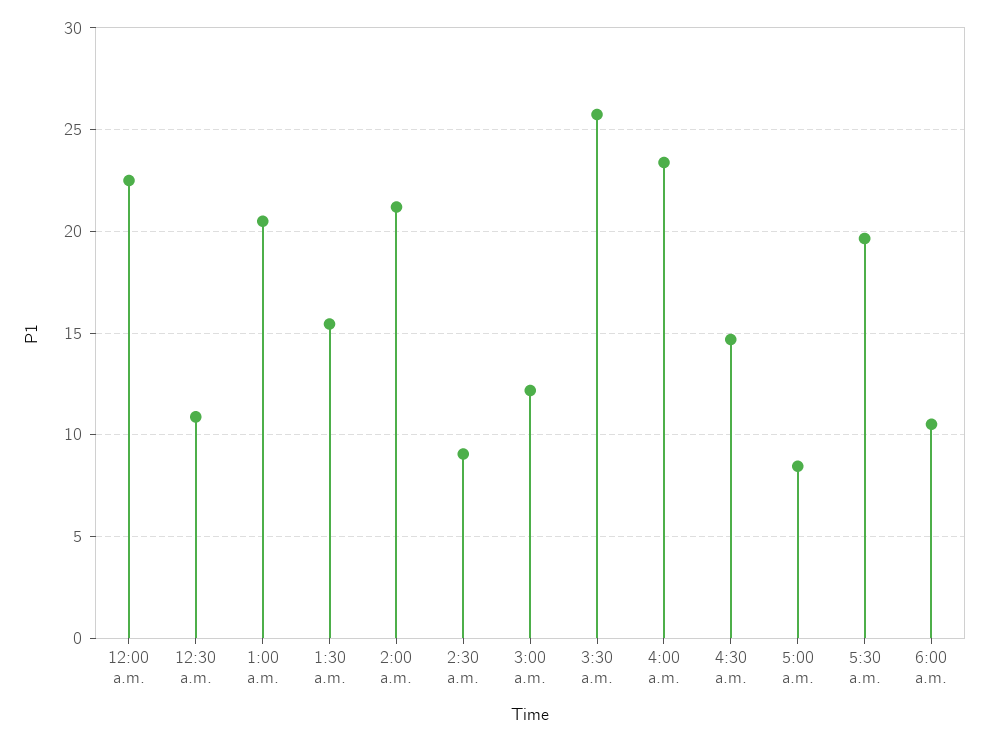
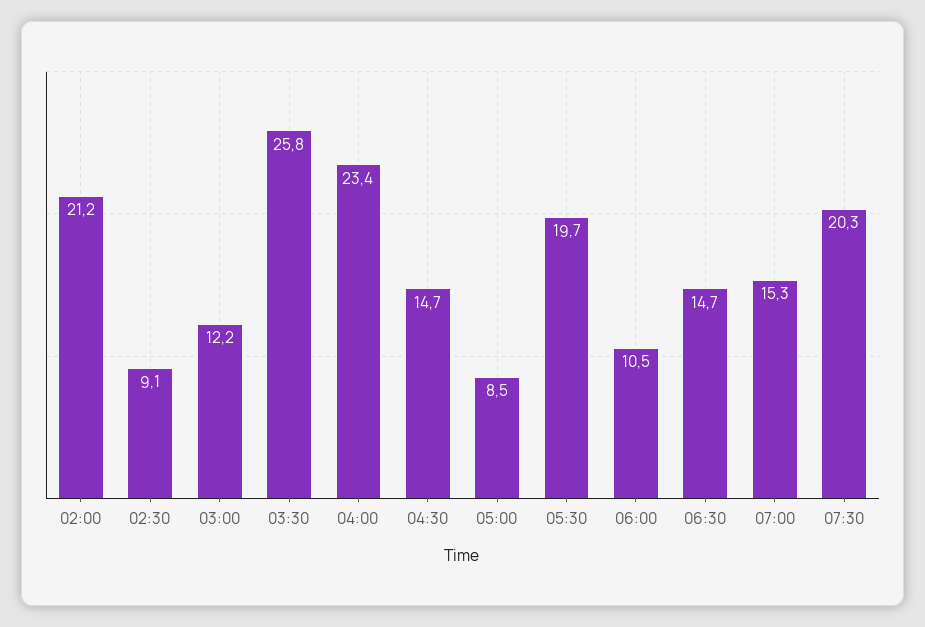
12:00 a.m.: 22.5 -> none
12:30 a.m.: 11 -> none
1:00 a.m.: 20.5 -> none
1:30 a.m.: 15.5 -> none
06:30: none -> 14.7
07:00: none -> 15.3
07:30: none -> 20.3

